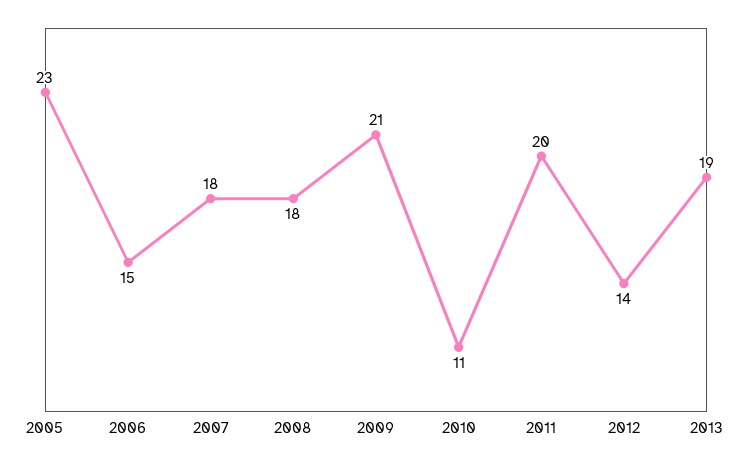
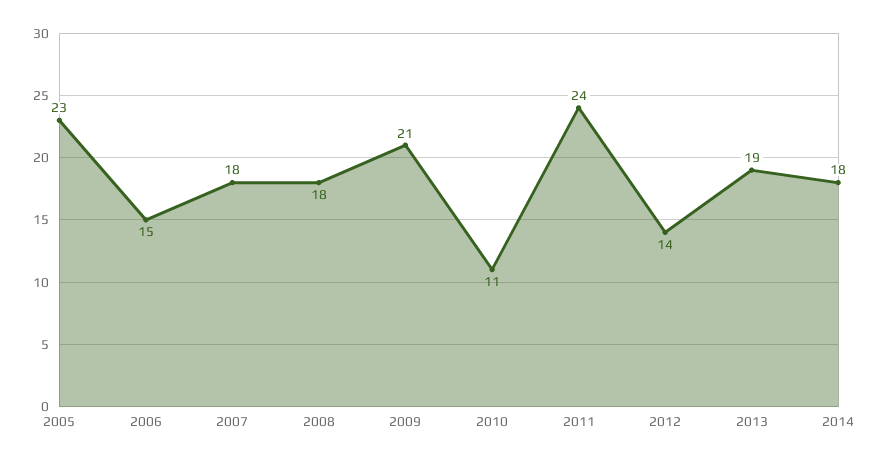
2011: 20 -> 24
2014: none -> 18

